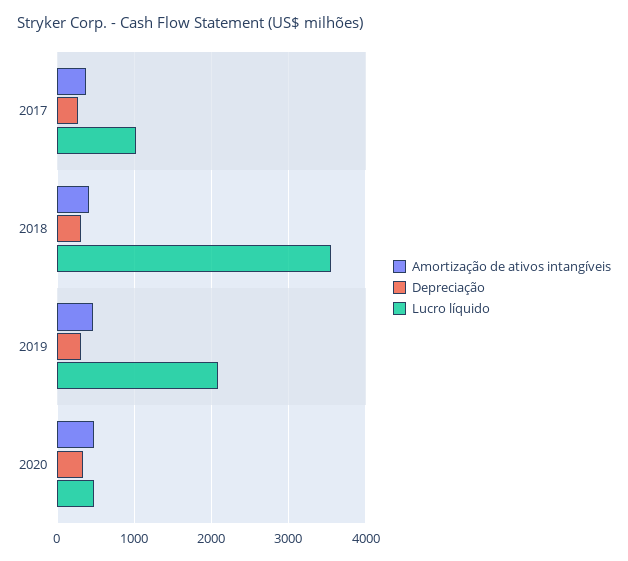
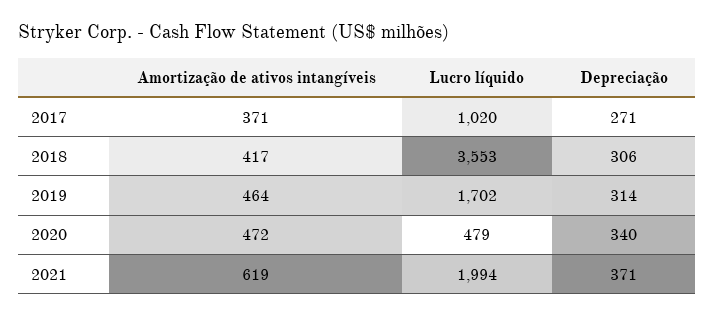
Lucro líquido, 2019: 2100 -> 1702
Amortização de ativos intangíveis, 2021: none -> 619
Lucro líquido, 2021: none -> 1994
Depreciação, 2021: none -> 371

